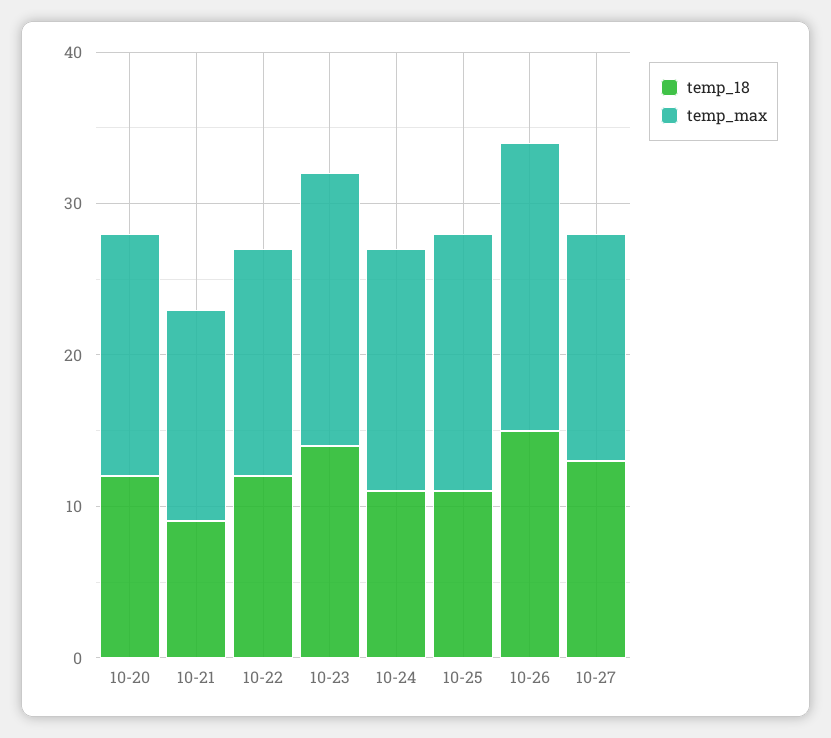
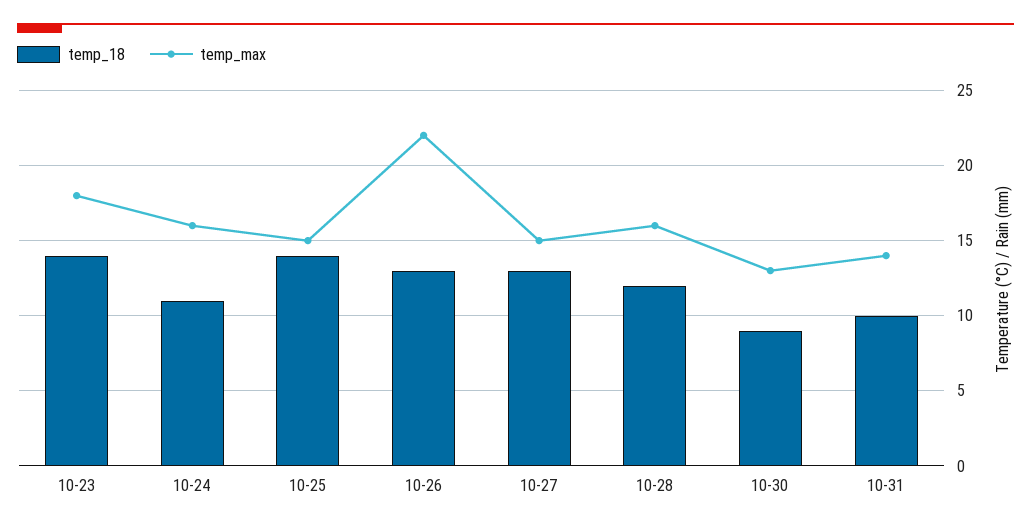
temp_18, 10-20: 12 -> none
temp_max, 10-20: 16 -> none
temp_18, 10-21: 9 -> none
temp_max, 10-21: 14 -> none
temp_18, 10-22: 12 -> none
temp_max, 10-22: 15 -> none
temp_18, 10-25: 11 -> 14
temp_max, 10-25: 17 -> 15
temp_18, 10-26: 15 -> 13
temp_max, 10-26: 19 -> 22
temp_18, 10-28: none -> 12
temp_max, 10-28: none -> 16
temp_18, 10-30: none -> 9
temp_max, 10-30: none -> 13
temp_18, 10-31: none -> 10
temp_max, 10-31: none -> 14

